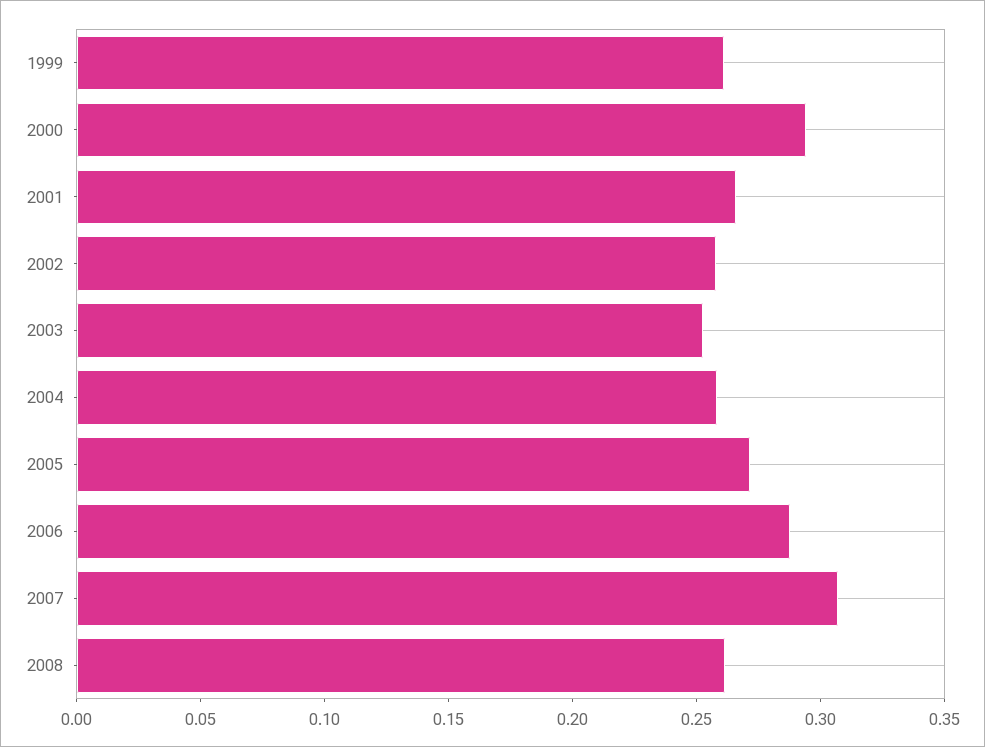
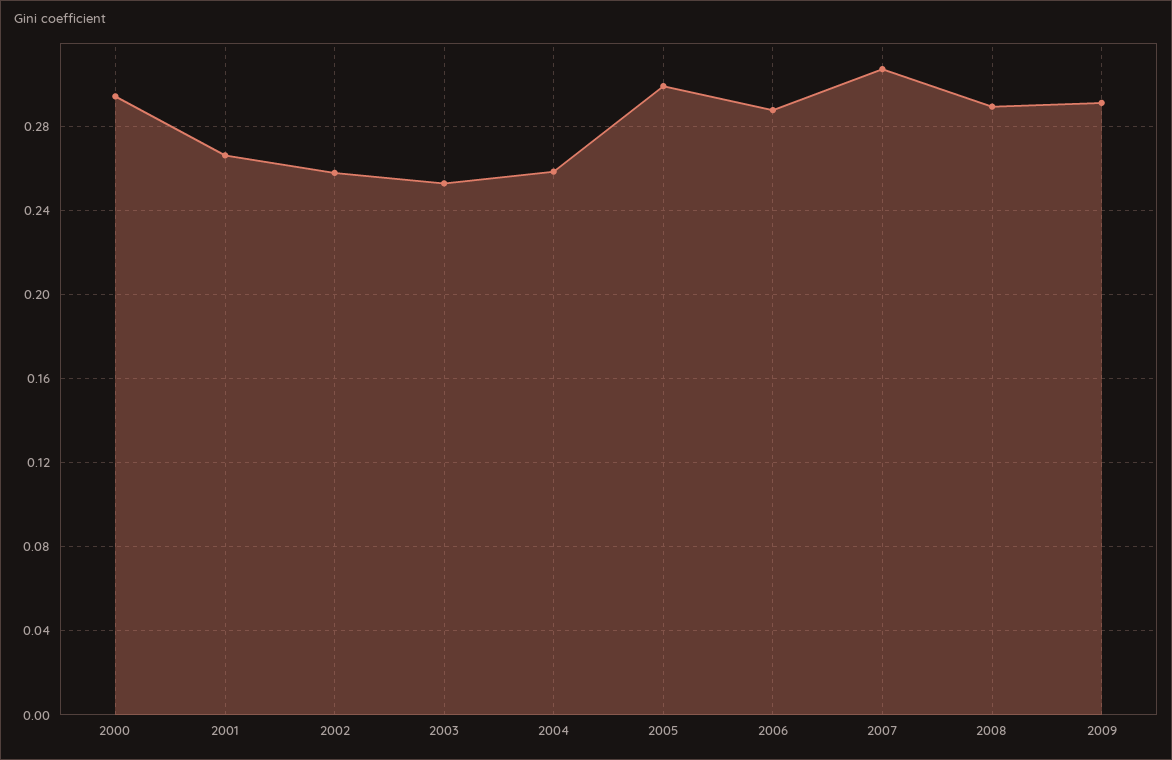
1999: 0.26 -> none
2005: 0.27 -> 0.3
2008: 0.26 -> 0.29
2009: none -> 0.29

